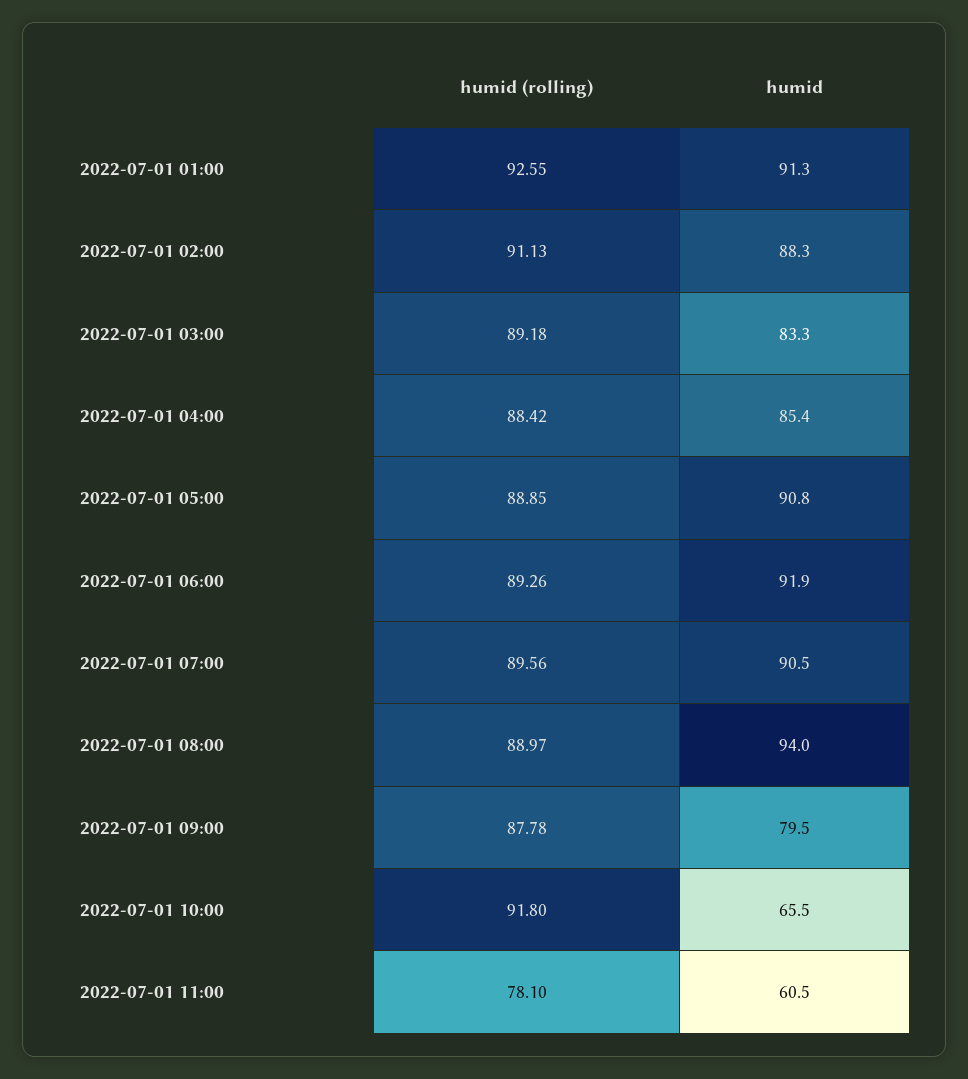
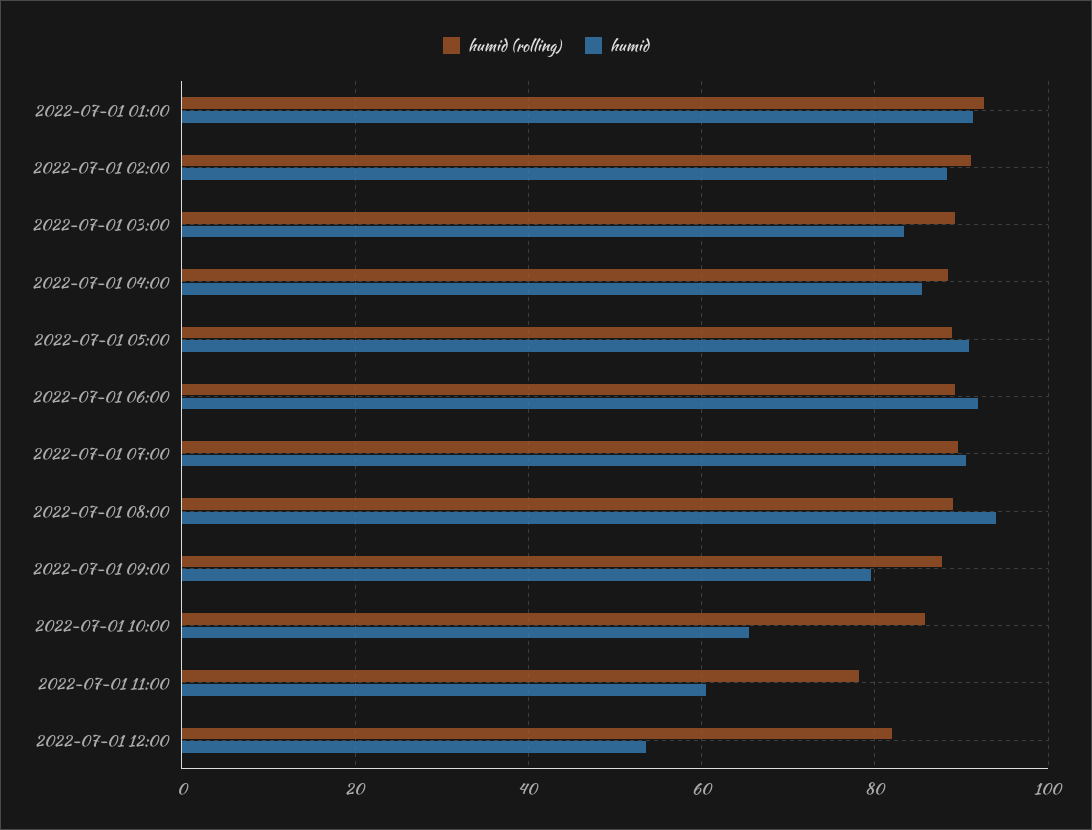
humid (rolling), 2022-07-01 10:00: 91.8 -> 86
humid (rolling), 2022-07-01 12:00: none -> 82
humid, 2022-07-01 12:00: none -> 54

